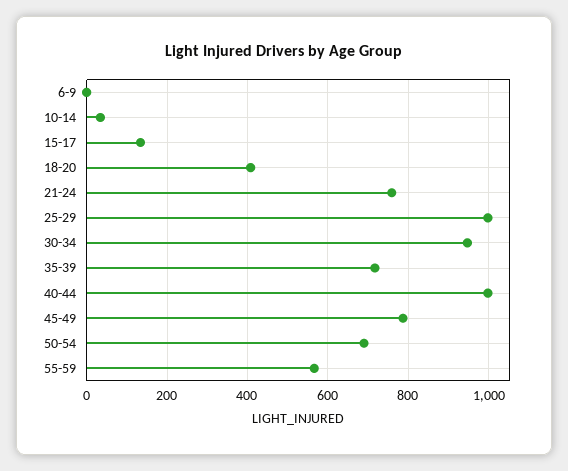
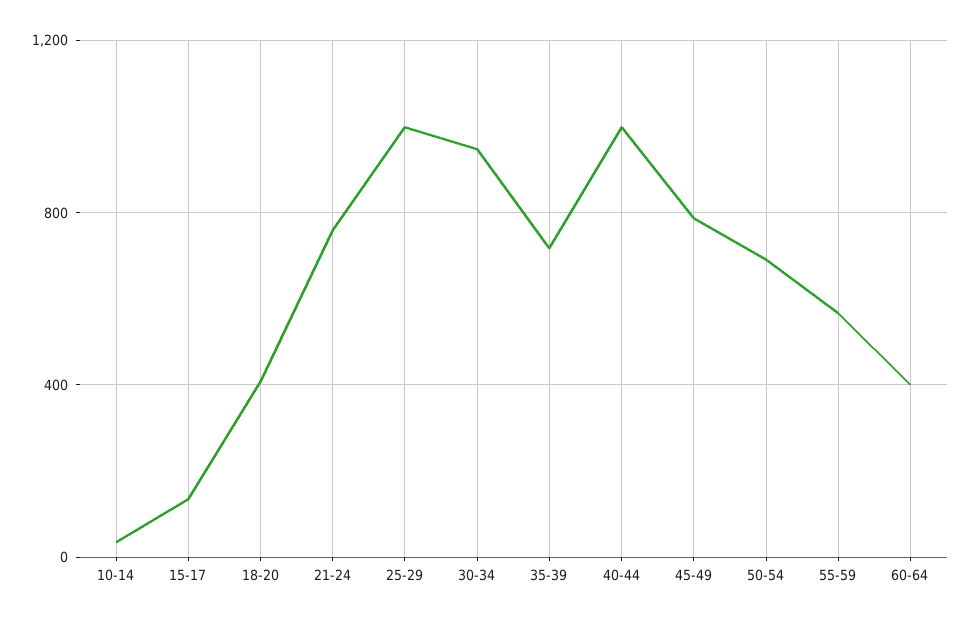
6-9: 0 -> none
60-64: none -> 400

